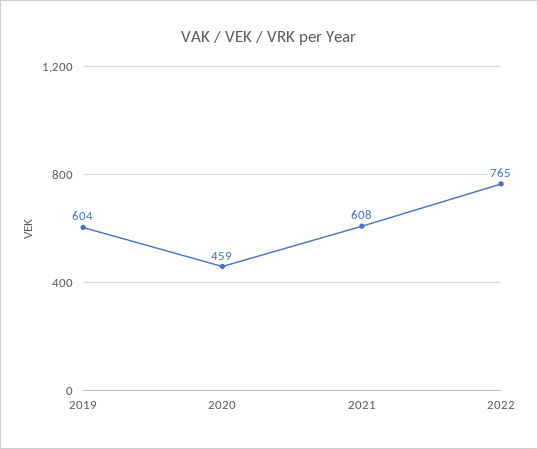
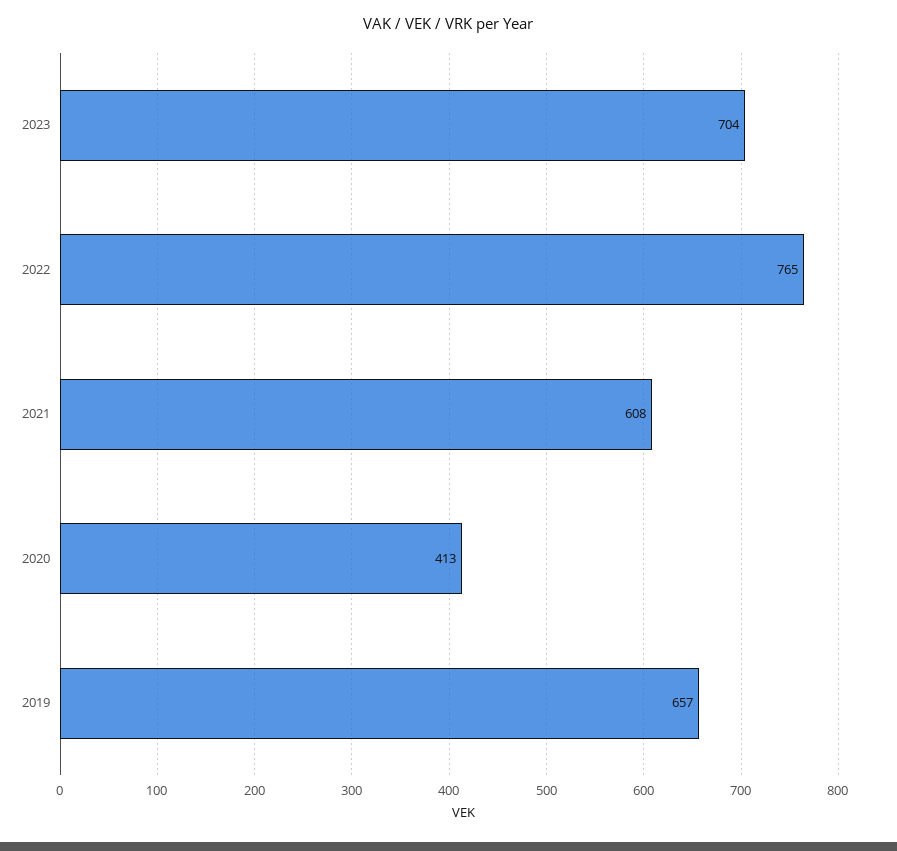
2019: 604 -> 657
2020: 459 -> 413
2023: none -> 704

